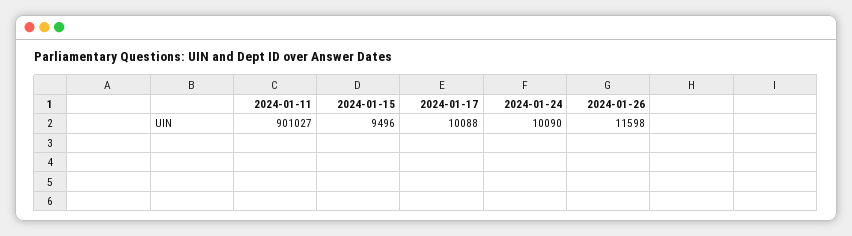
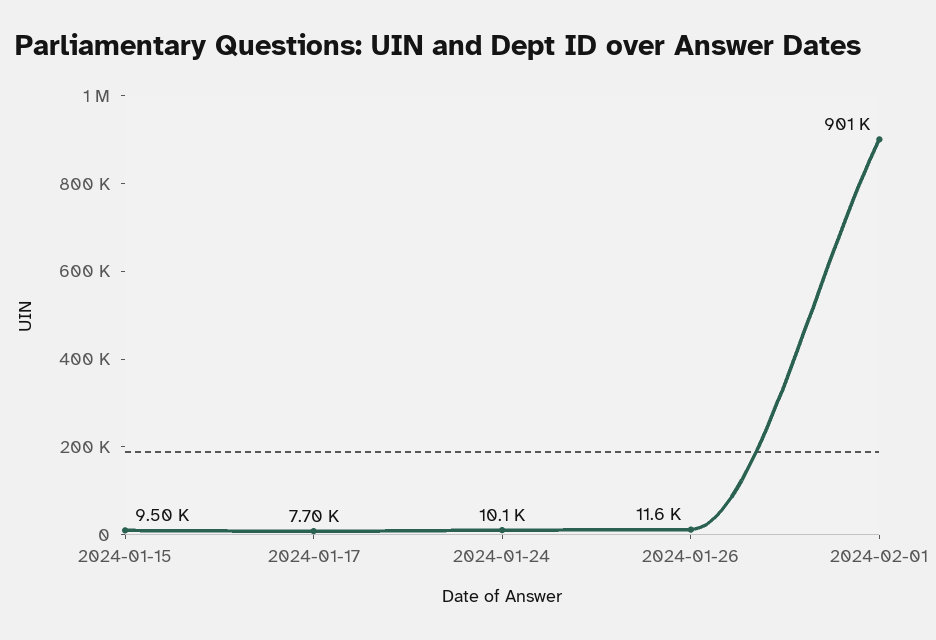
2024-01-11: 901027 -> none
2024-01-17: 10088 -> 7700
2024-02-01: none -> 901000

